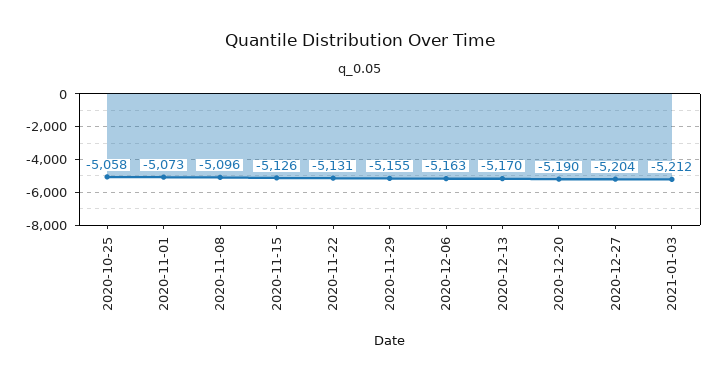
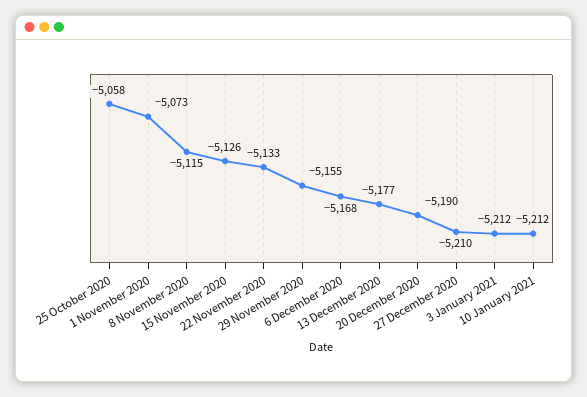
2020-11-08: -5096 -> -5115
2020-11-22: -5131 -> -5133
2020-12-06: -5163 -> -5168
2020-12-13: -5170 -> -5177
2020-12-27: -5204 -> -5210
10 January 2021: none -> -5212

